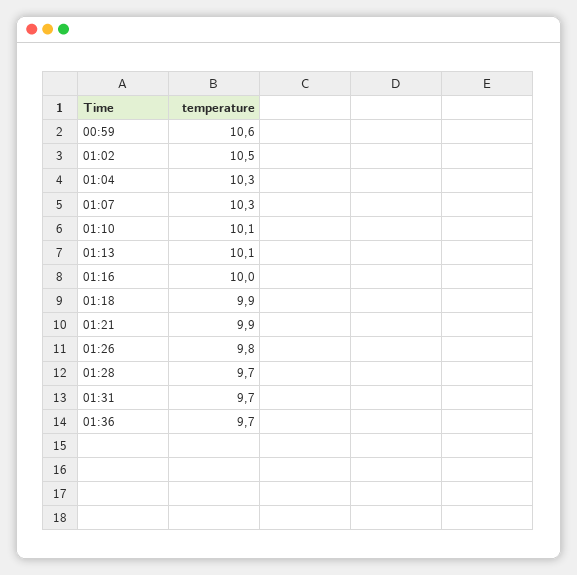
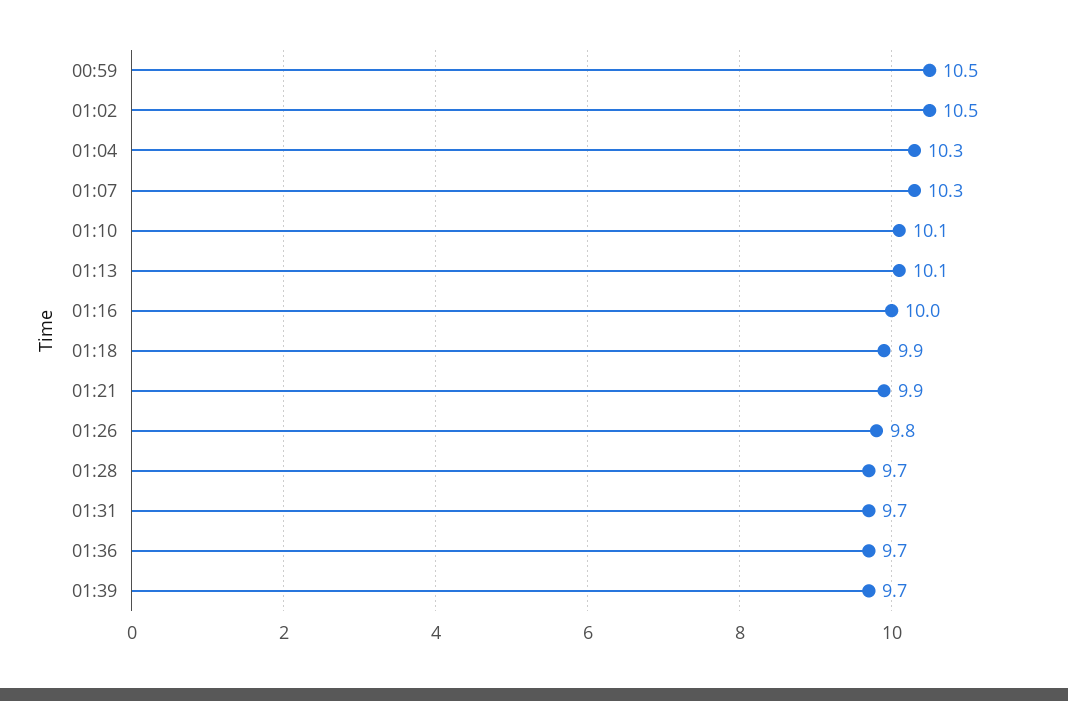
00:59: 10.6 -> 10.5
01:39: none -> 9.7

